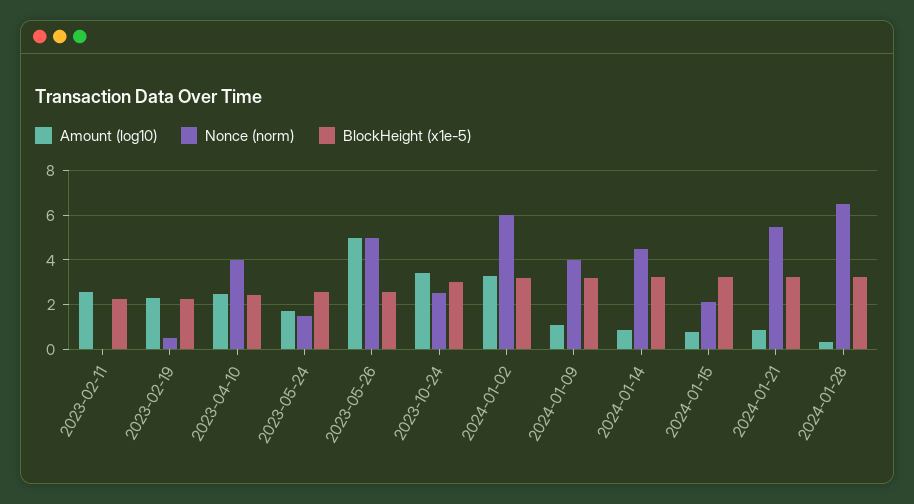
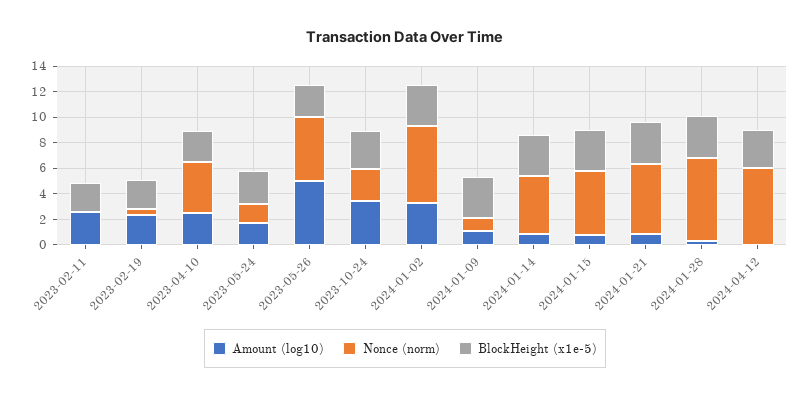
Nonce (norm), 2024-01-09: 4 -> 1
Nonce (norm), 2024-01-15: 2 -> 5
Amount (log10), 2024-04-12: none -> 0
Nonce (norm), 2024-04-12: none -> 6
BlockHeight (x1e-5), 2024-04-12: none -> 3

